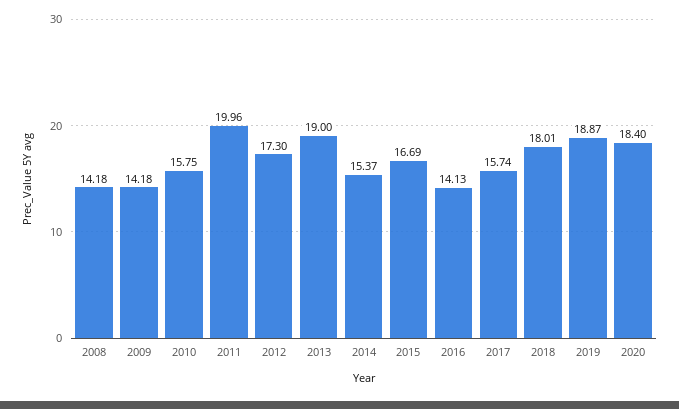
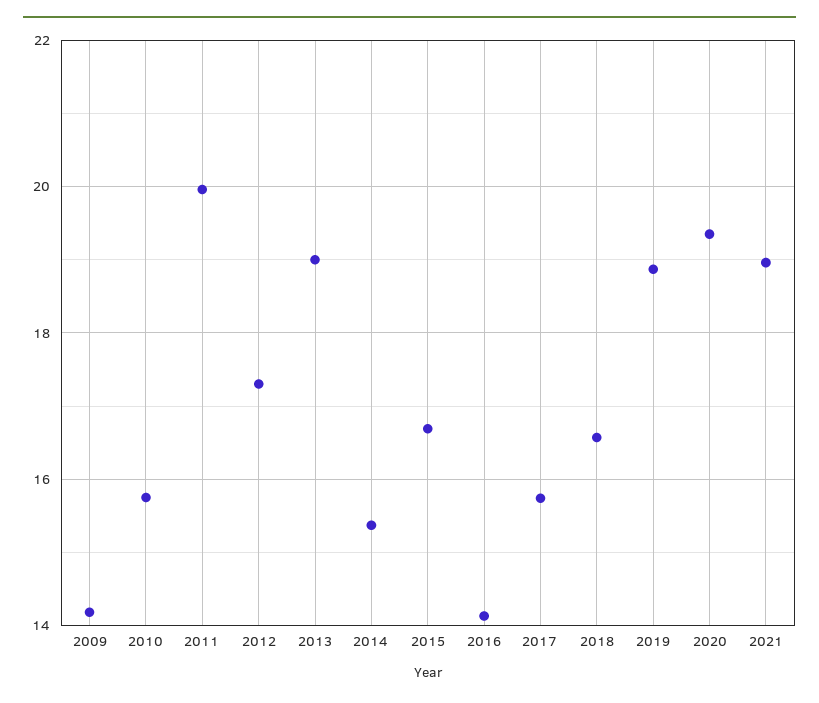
2008: 14.18 -> none
2018: 18.01 -> 16.6
2020: 18.4 -> 19.4
2021: none -> 19

